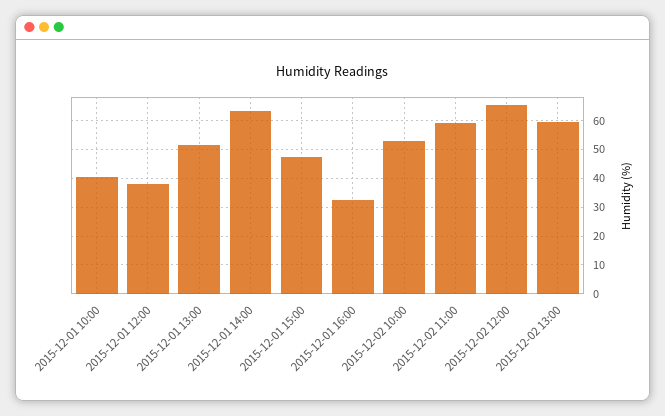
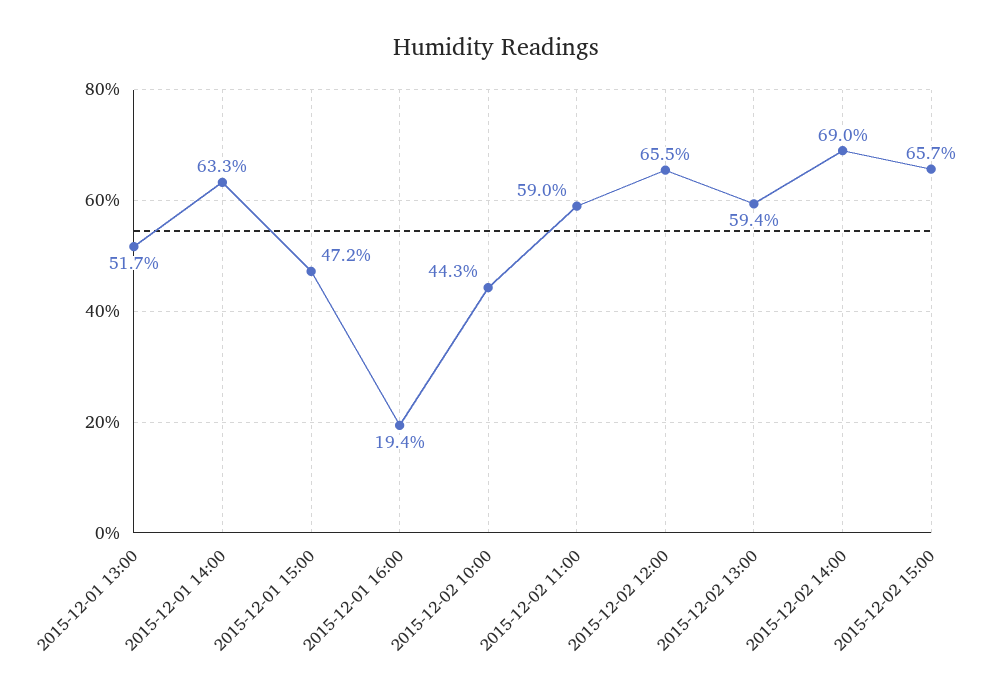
2015-12-01 10:00: 40 -> none
2015-12-01 12:00: 37.5 -> none
2015-12-01 16:00: 32.5 -> 19.4
2015-12-02 10:00: 52.5 -> 44.3
2015-12-02 14:00: none -> 69
2015-12-02 15:00: none -> 65.7

